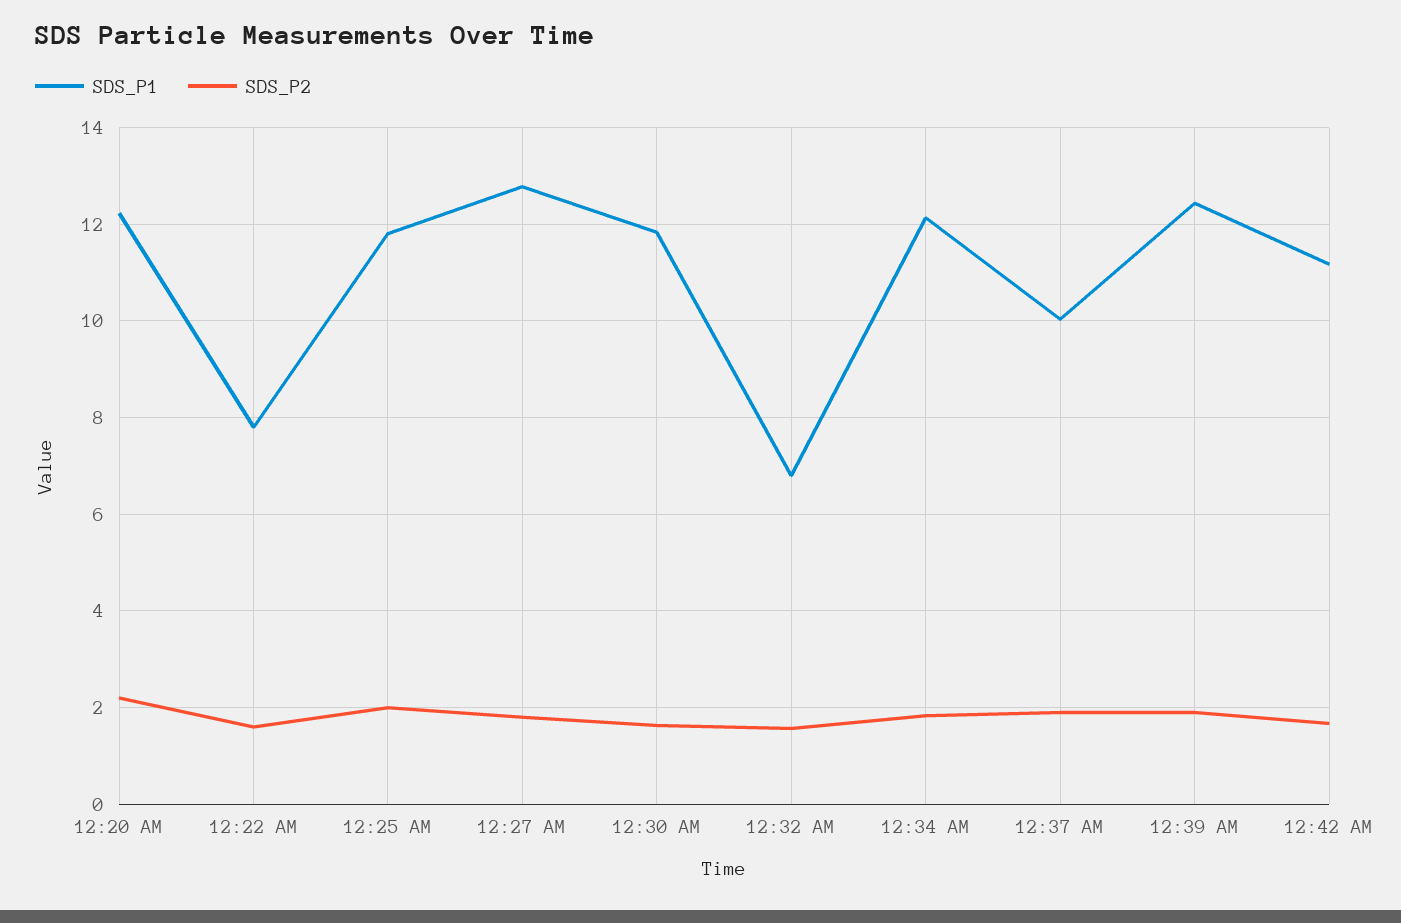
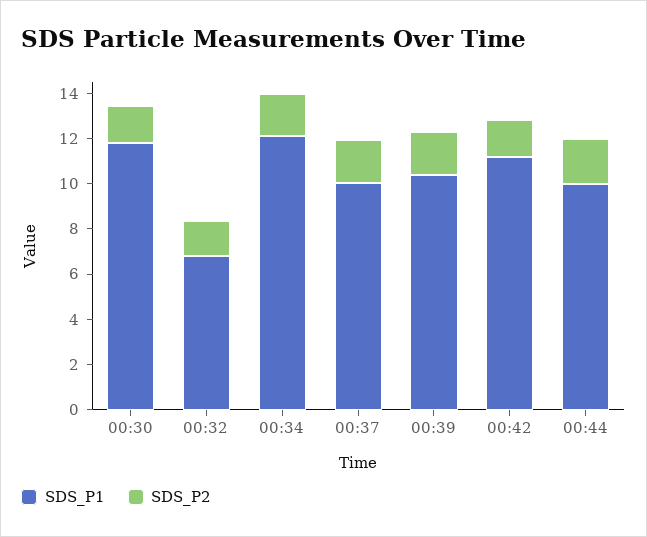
SDS_P1, 12:20 AM: 12.2 -> none
SDS_P2, 12:20 AM: 2.2 -> none
SDS_P1, 12:22 AM: 7.8 -> none
SDS_P2, 12:22 AM: 1.6 -> none
SDS_P1, 12:25 AM: 11.8 -> none
SDS_P2, 12:25 AM: 2 -> none
SDS_P1, 12:27 AM: 12.8 -> none
SDS_P2, 12:27 AM: 1.8 -> none
SDS_P1, 12:39 AM: 12.4 -> 10.5
SDS_P1, 00:44: none -> 10
SDS_P2, 00:44: none -> 2

